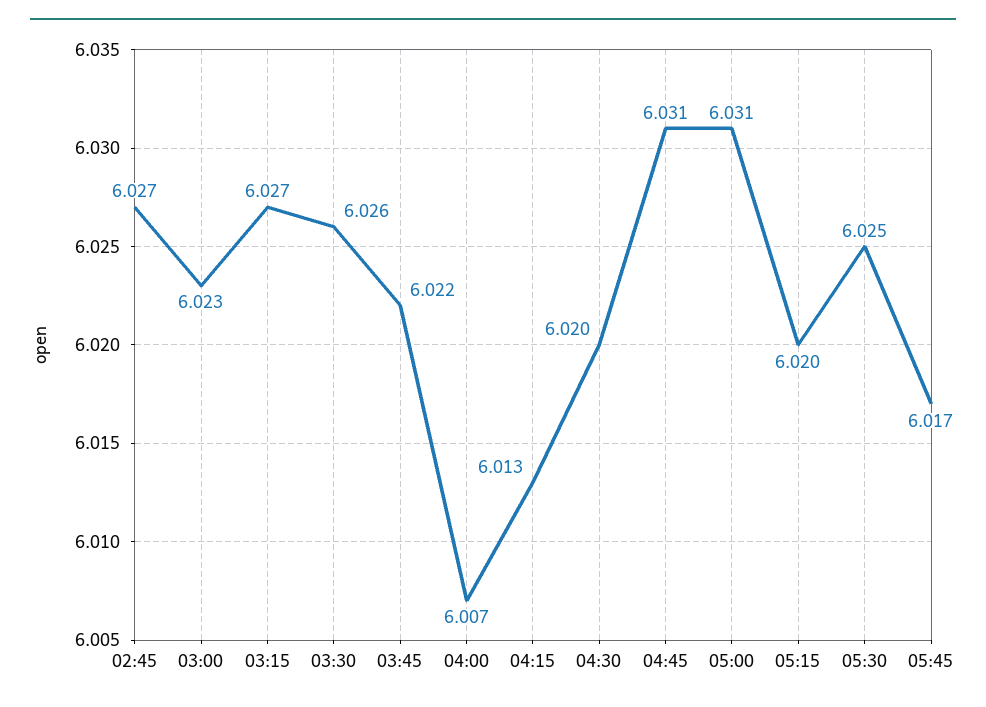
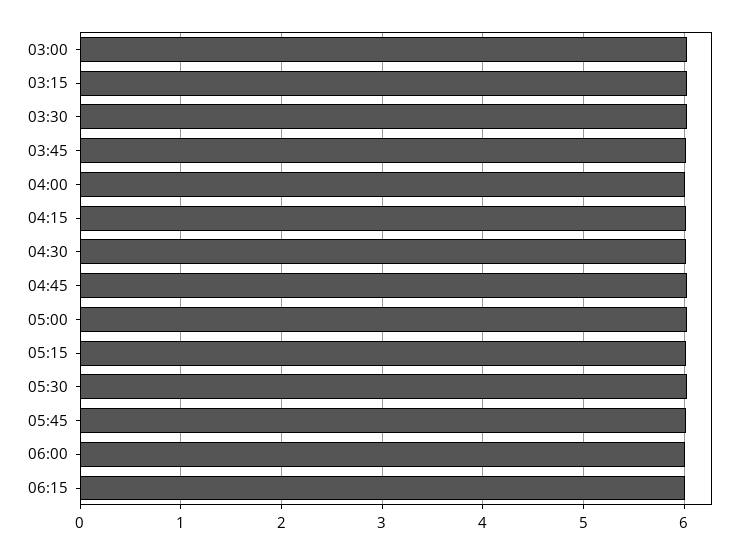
02:45: 6.027 -> none
06:00: none -> 6
06:15: none -> 6

